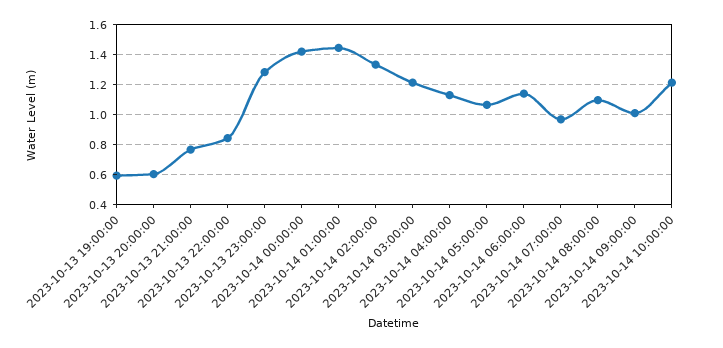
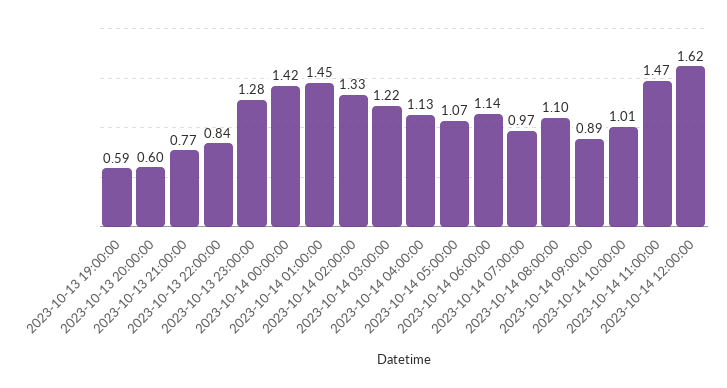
2023-10-14 09:00:00: 1 -> 0.89
2023-10-14 10:00:00: 1.2 -> 1.01
2023-10-14 11:00:00: none -> 1.47
2023-10-14 12:00:00: none -> 1.62

